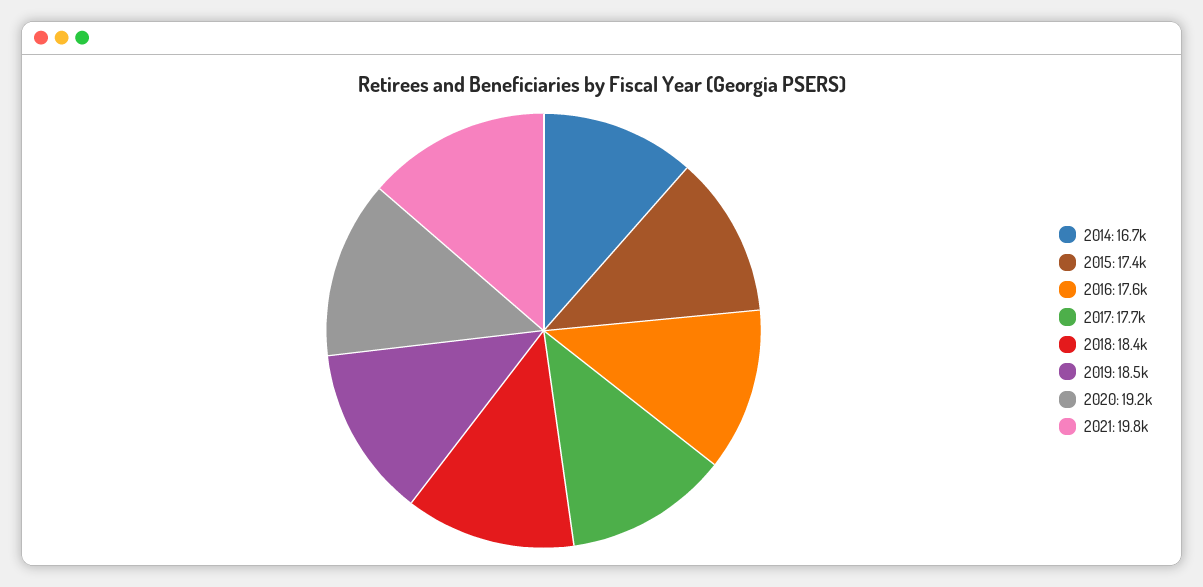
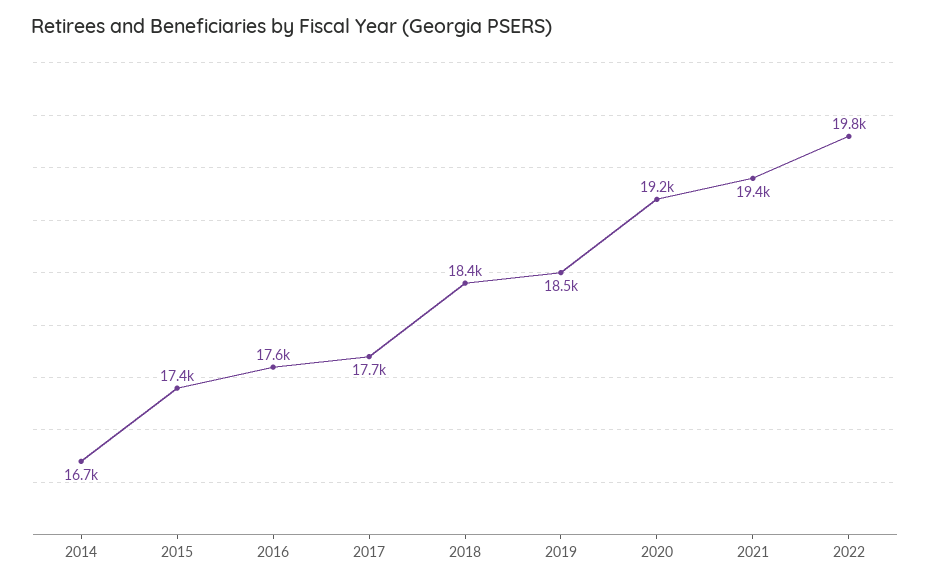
2021: 19800 -> 19400
2022: none -> 19800

